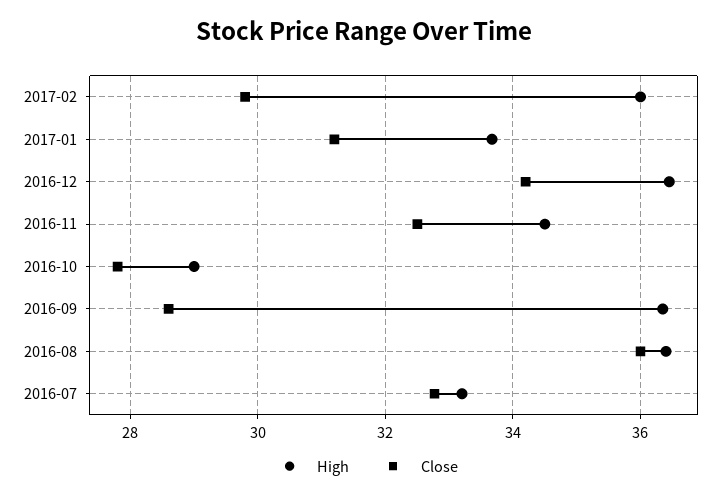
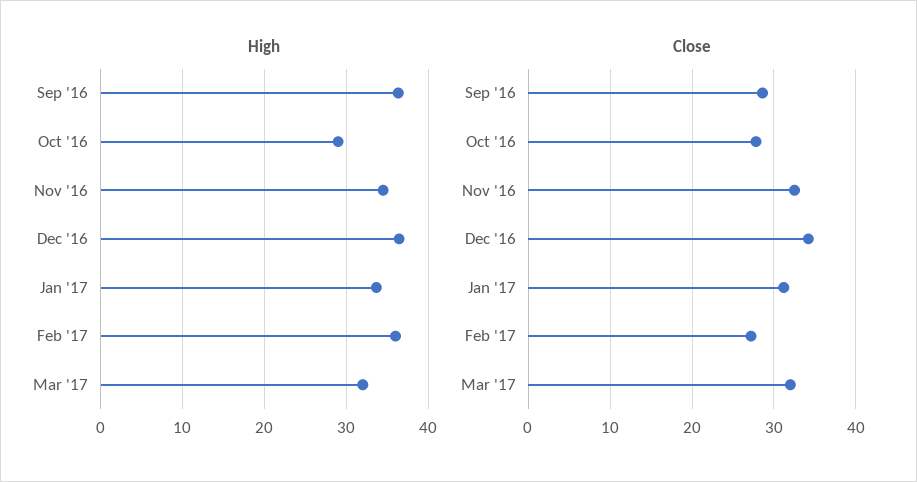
Close, 2017-02: 29.8 -> 27
High, 2016-08: 36.4 -> none
Close, 2016-08: 36 -> none
High, 2016-07: 33.2 -> none
Close, 2016-07: 32.8 -> none
High, Mar '17: none -> 32
Close, Mar '17: none -> 32

